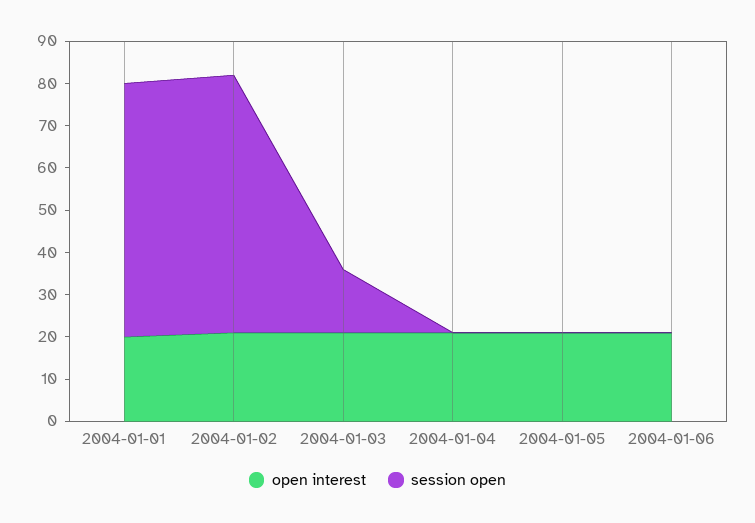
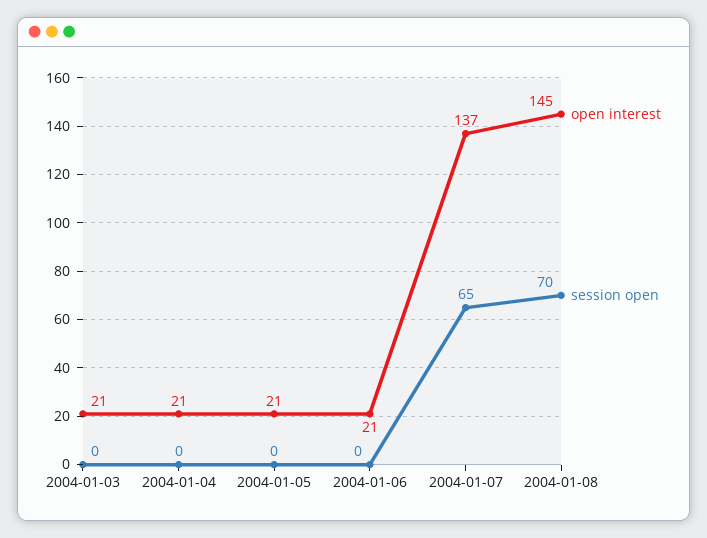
open interest, 2004-01-01: 20 -> none
session open, 2004-01-01: 60 -> none
open interest, 2004-01-02: 20 -> none
session open, 2004-01-02: 60 -> none
session open, 2004-01-03: 15 -> 0
open interest, 2004-01-07: none -> 137
session open, 2004-01-07: none -> 65
open interest, 2004-01-08: none -> 145
session open, 2004-01-08: none -> 70

